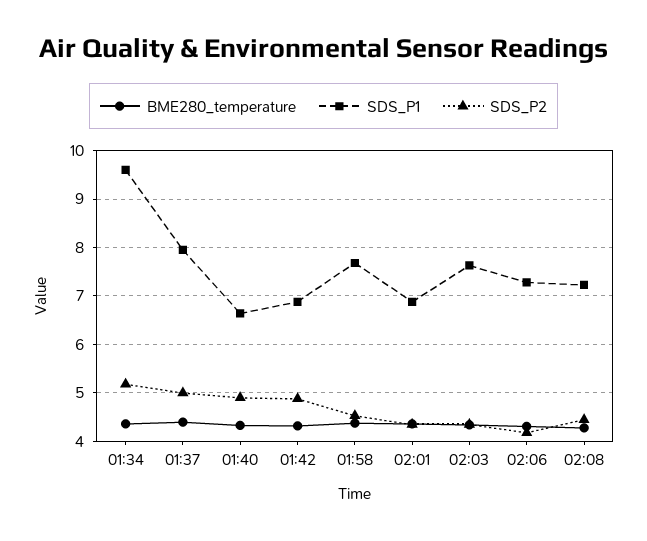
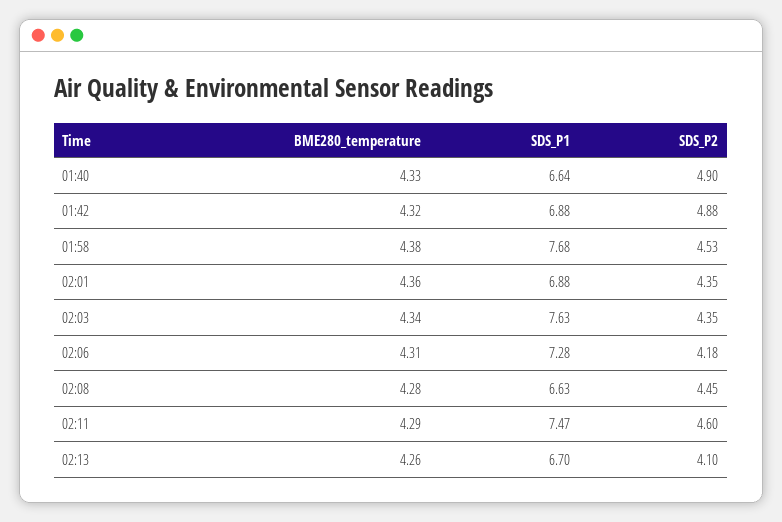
BME280_temperature, 01:34: 4.4 -> none
SDS_P1, 01:34: 9.6 -> none
SDS_P2, 01:34: 5.2 -> none
BME280_temperature, 01:37: 4.4 -> none
SDS_P1, 01:37: 8 -> none
SDS_P2, 01:37: 5 -> none
SDS_P1, 02:08: 7.2 -> 6.63
BME280_temperature, 02:11: none -> 4.29
SDS_P1, 02:11: none -> 7.47
SDS_P2, 02:11: none -> 4.6
BME280_temperature, 02:13: none -> 4.26
SDS_P1, 02:13: none -> 6.7
SDS_P2, 02:13: none -> 4.1

